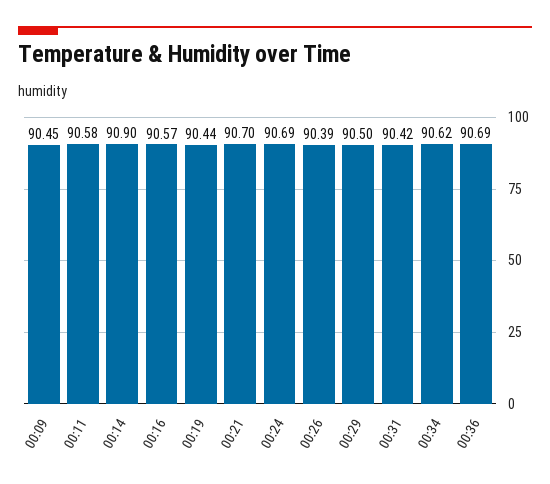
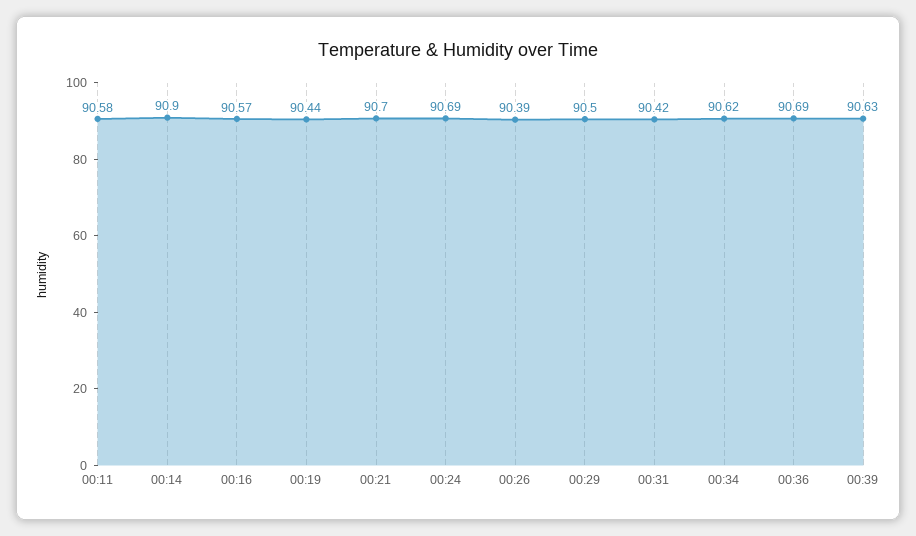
00:09: 90.45 -> none
00:39: none -> 90.63

